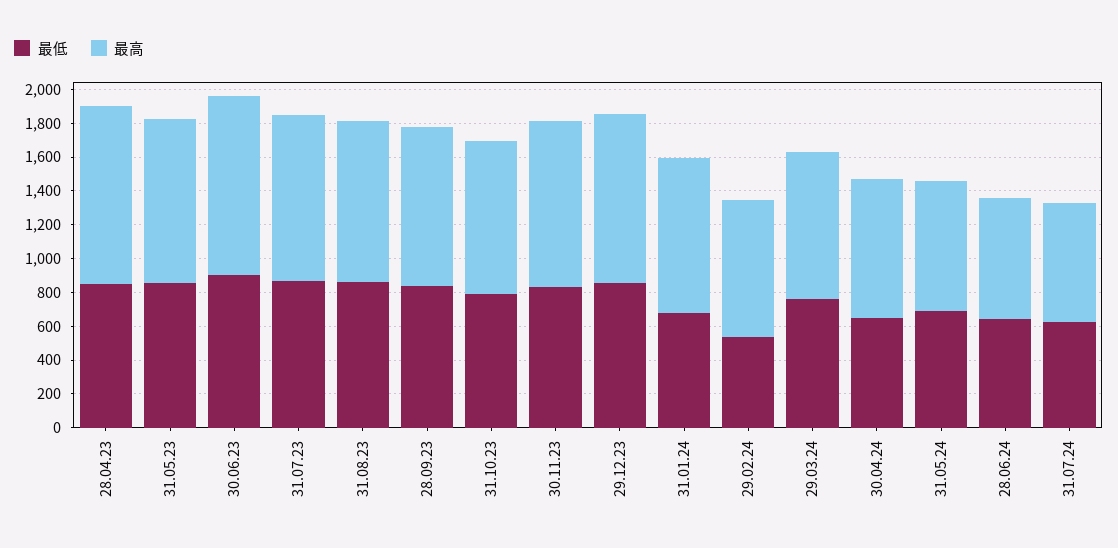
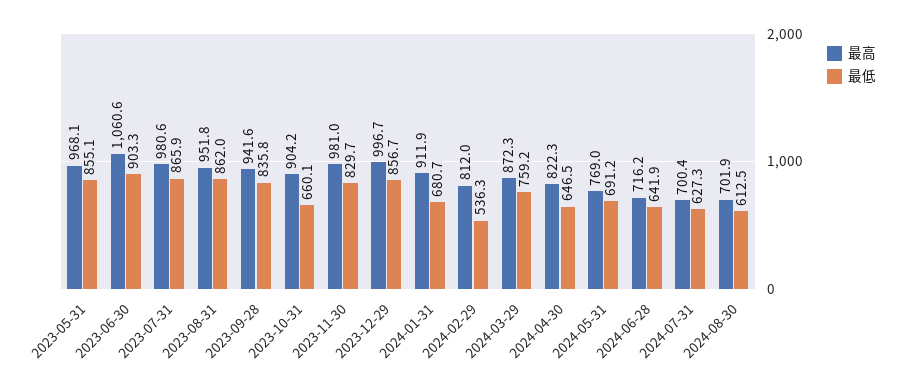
最低, 28.04.23: 850 -> none
最高, 28.04.23: 1050 -> none
最低, 31.10.23: 800 -> 660.1
最高, 2024-08-30: none -> 701.9
最低, 2024-08-30: none -> 612.5

